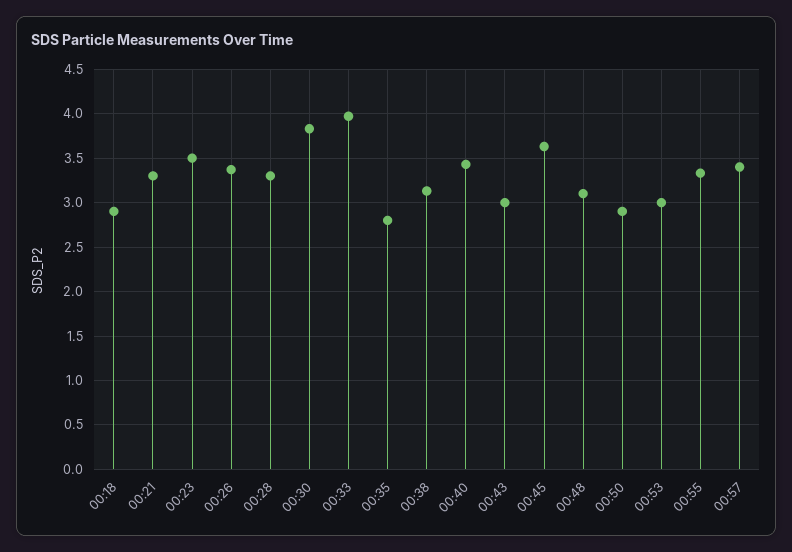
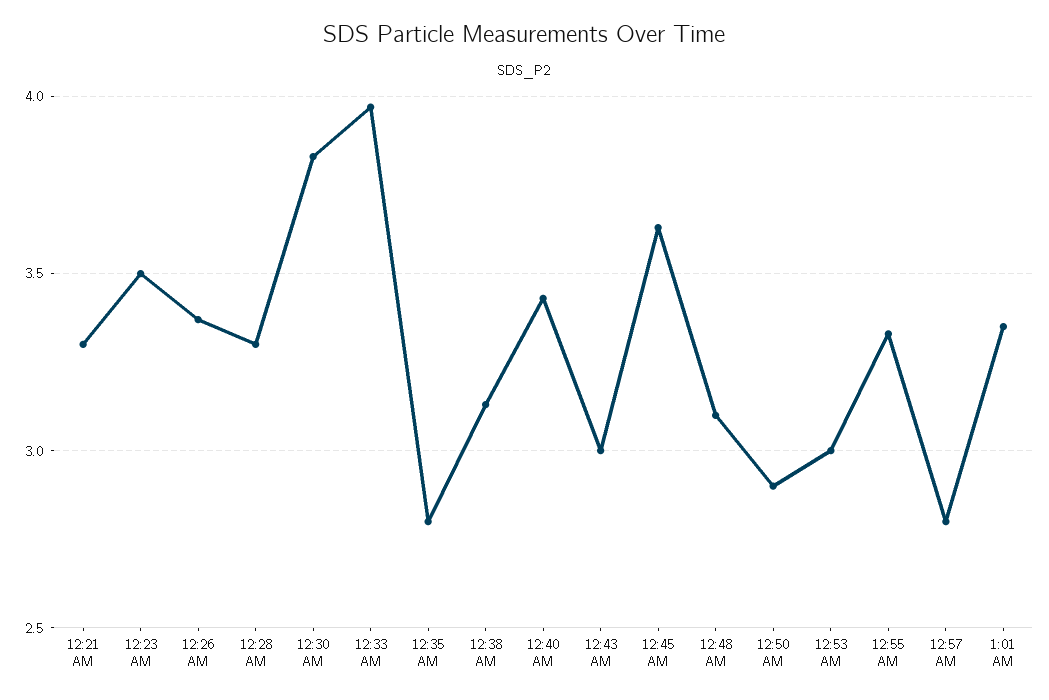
00:18: 2.9 -> none
00:57: 3.4 -> 2.8
1:01 AM: none -> 3.35

